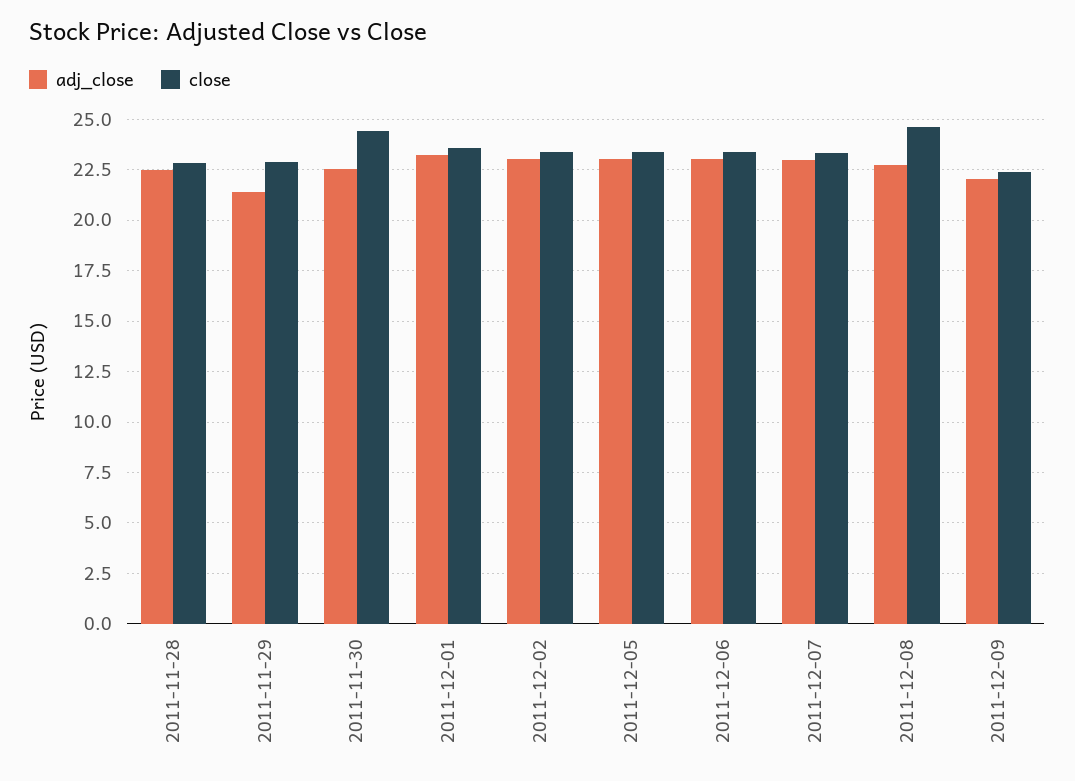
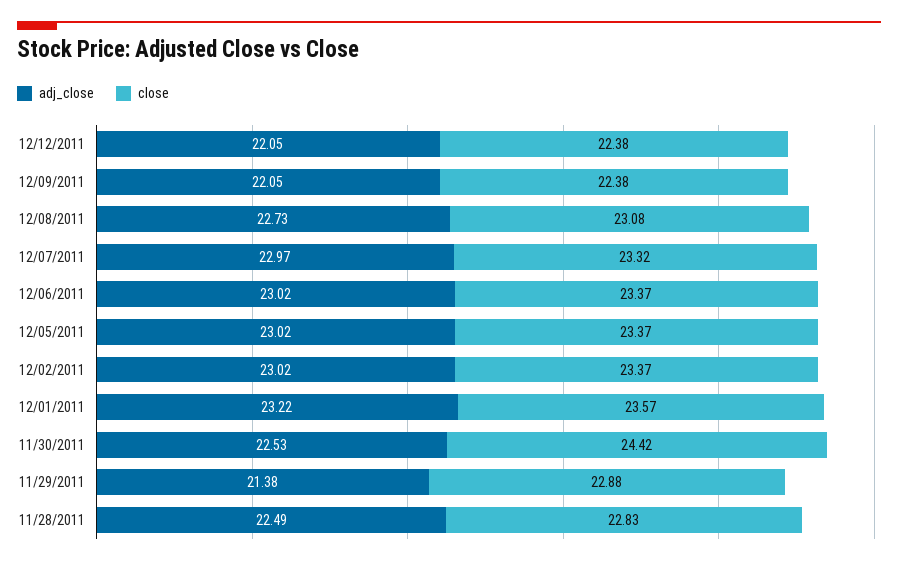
close, 2011-12-08: 24.5 -> 23.08
adj_close, 12/12/2011: none -> 22.05
close, 12/12/2011: none -> 22.38

